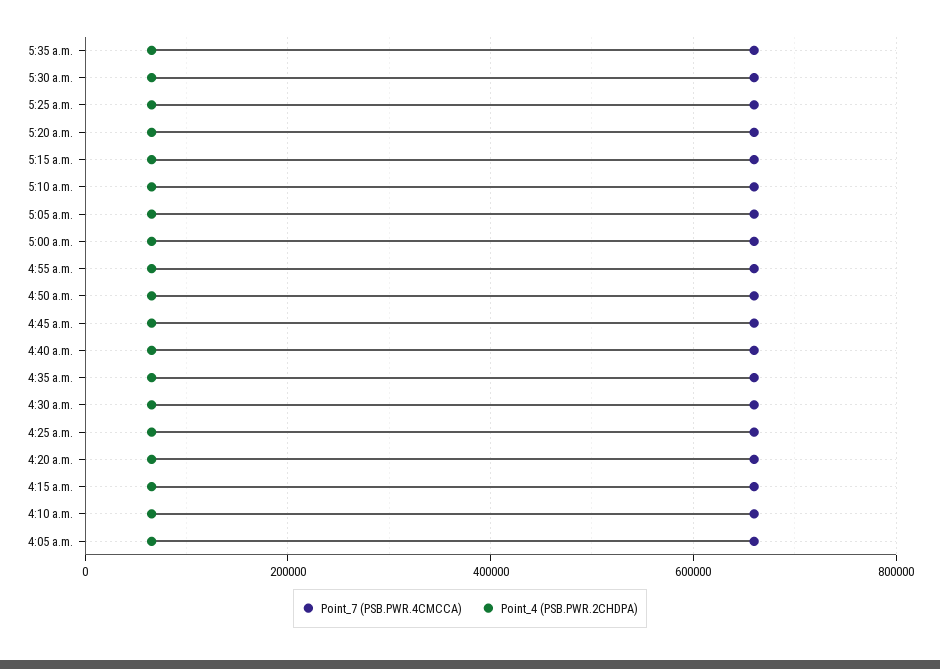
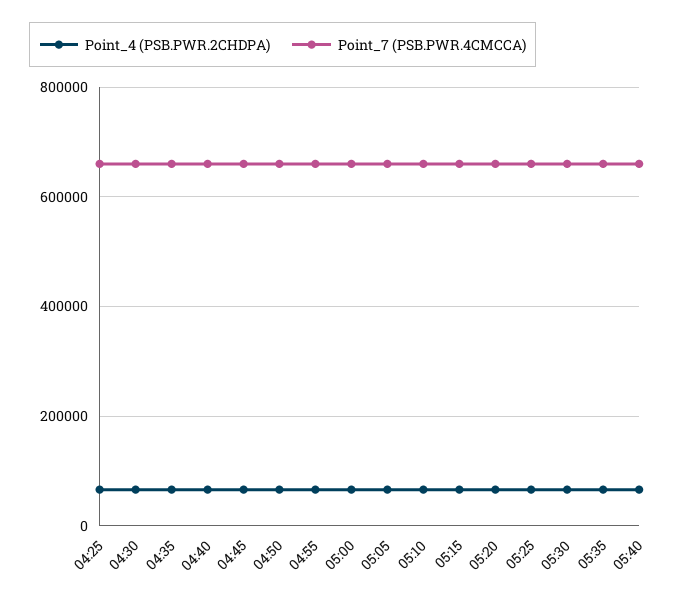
Point_7 (PSB.PWR.4CMCCA), 4:20 a.m.: 660000 -> none
Point_4 (PSB.PWR.2CHDPA), 4:20 a.m.: 60000 -> none
Point_7 (PSB.PWR.4CMCCA), 4:15 a.m.: 660000 -> none
Point_4 (PSB.PWR.2CHDPA), 4:15 a.m.: 60000 -> none
Point_7 (PSB.PWR.4CMCCA), 4:10 a.m.: 660000 -> none
Point_4 (PSB.PWR.2CHDPA), 4:10 a.m.: 60000 -> none
Point_7 (PSB.PWR.4CMCCA), 4:05 a.m.: 660000 -> none
Point_4 (PSB.PWR.2CHDPA), 4:05 a.m.: 60000 -> none
Point_4 (PSB.PWR.2CHDPA), 05:40: none -> 60000
Point_7 (PSB.PWR.4CMCCA), 05:40: none -> 660000

